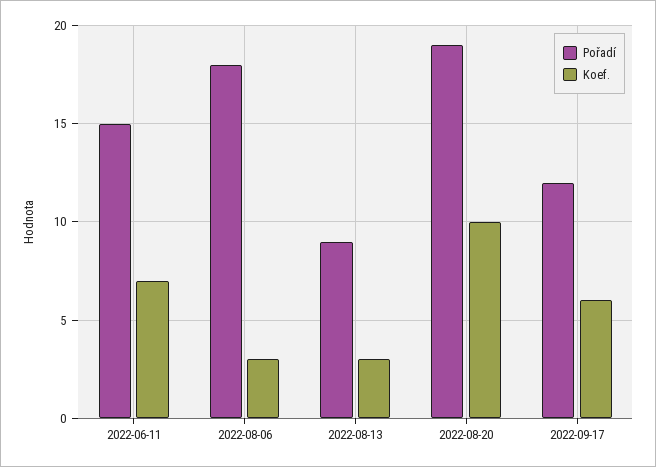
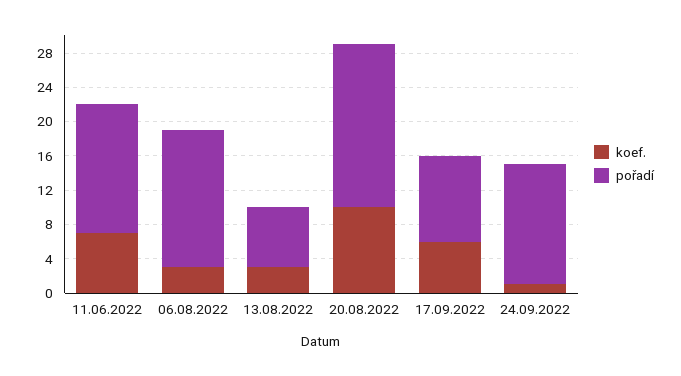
Pořadí, 2022-08-06: 18 -> 16
Pořadí, 2022-08-13: 9 -> 7
Pořadí, 2022-09-17: 12 -> 10
Koef., 24.09.2022: none -> 1
Pořadí, 24.09.2022: none -> 14

